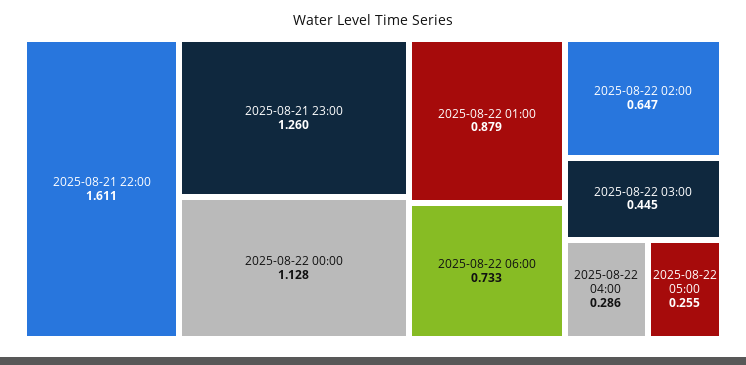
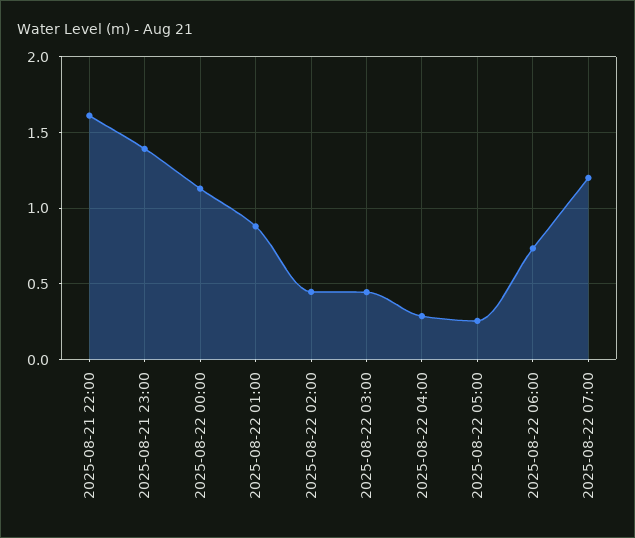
2025-08-21 23:00: 1.26 -> 1.4
2025-08-22 02:00: 0.647 -> 0.45
2025-08-22 07:00: none -> 1.2

